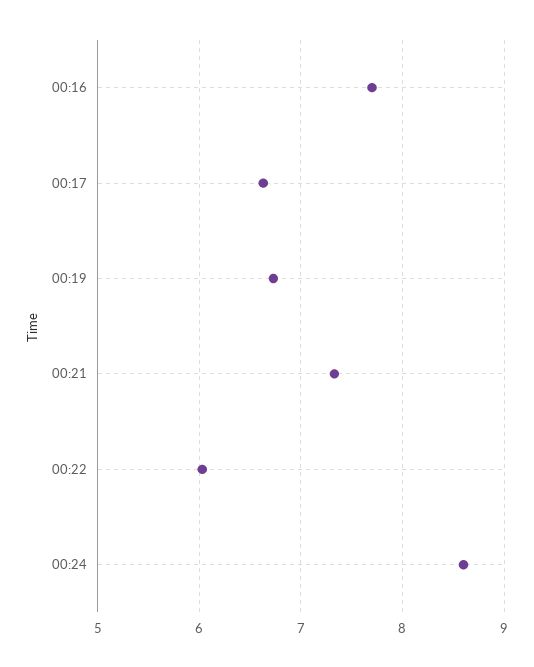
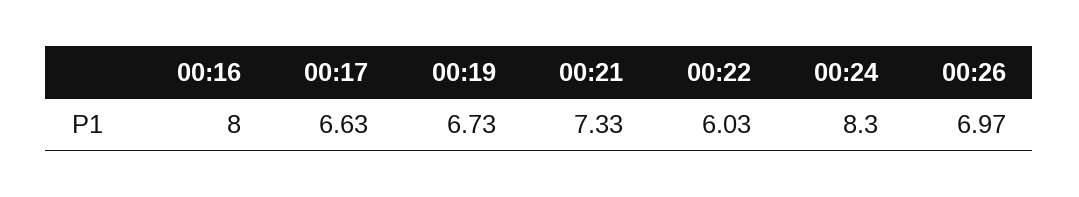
00:16: 7.7 -> 8
00:24: 8.6 -> 8.3
00:26: none -> 6.97

